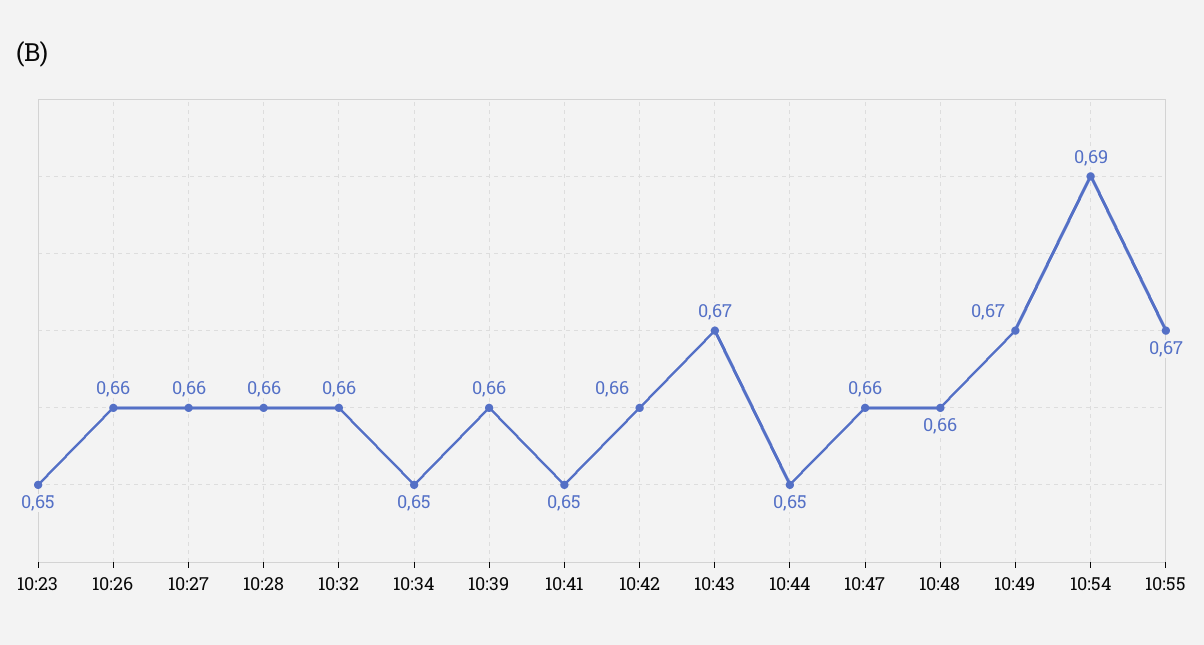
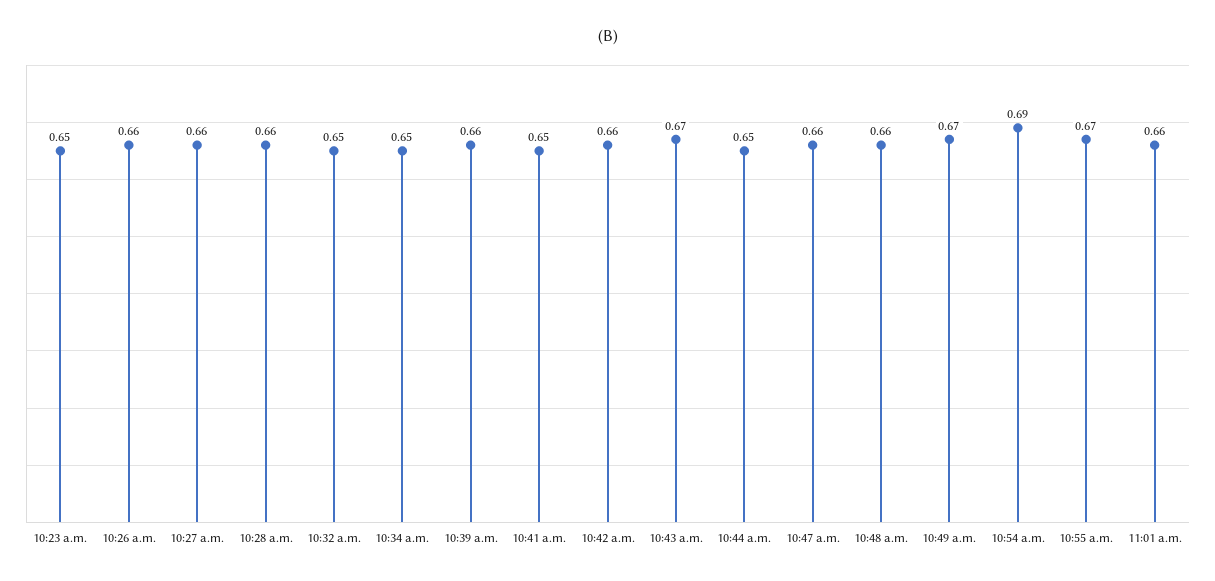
10:32: 0.66 -> 0.65
11:01 a.m.: none -> 0.66

